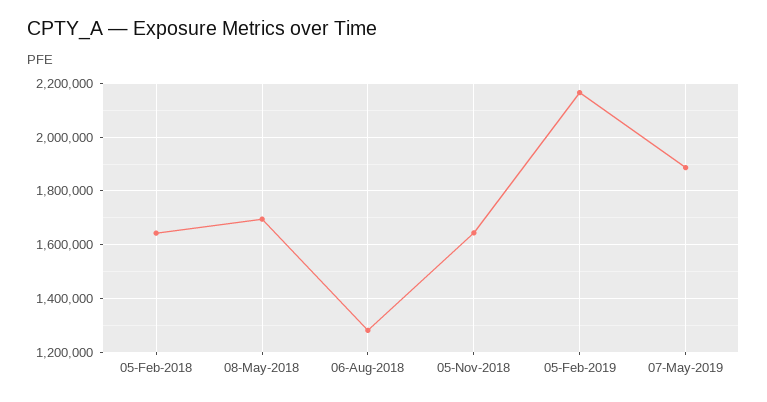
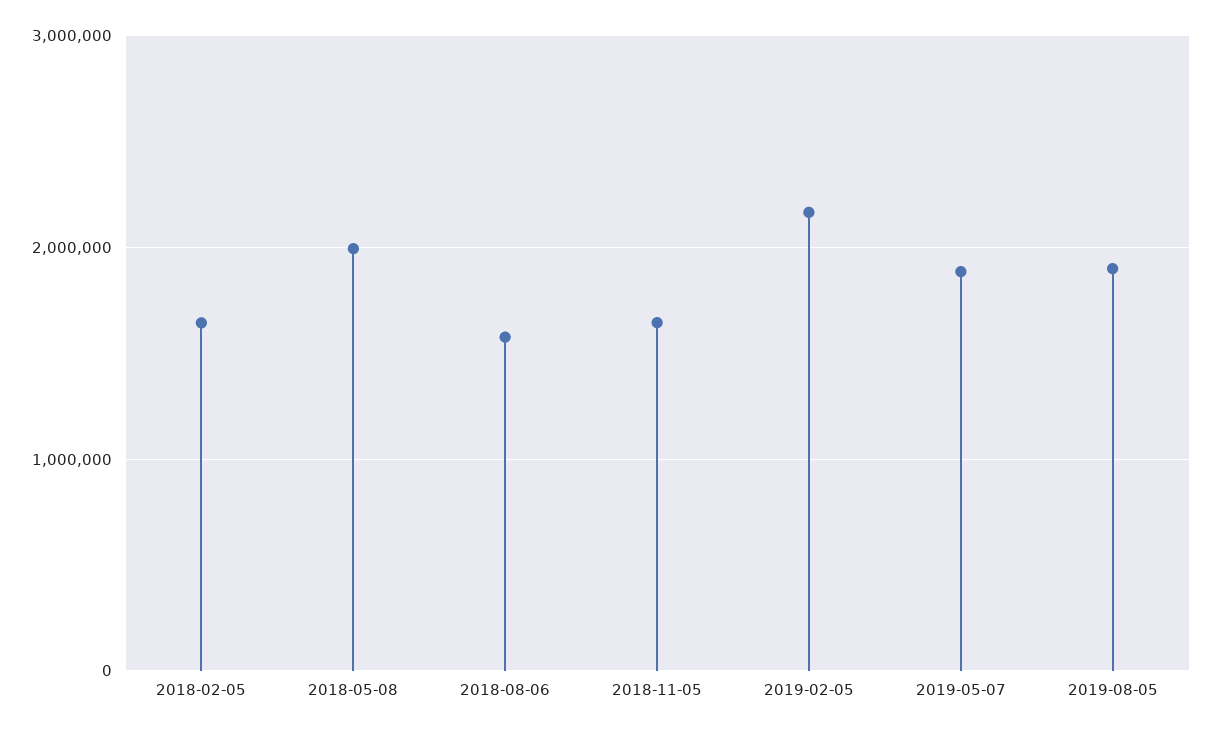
08-May-2018: 1700000 -> 2000000
06-Aug-2018: 1275000 -> 1600000
2019-08-05: none -> 1900000

